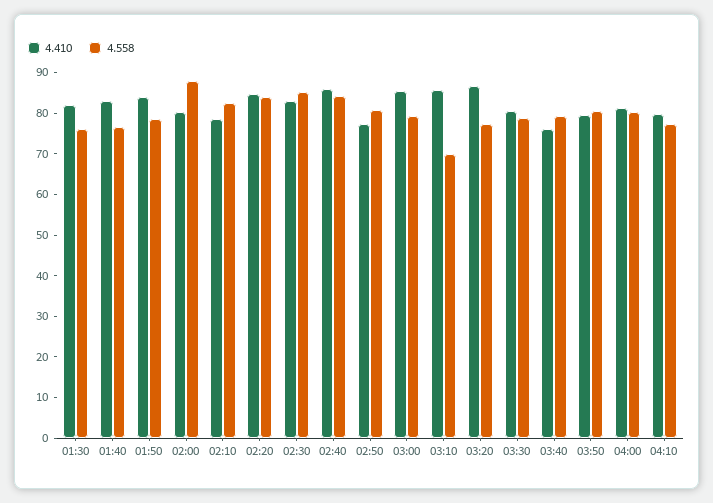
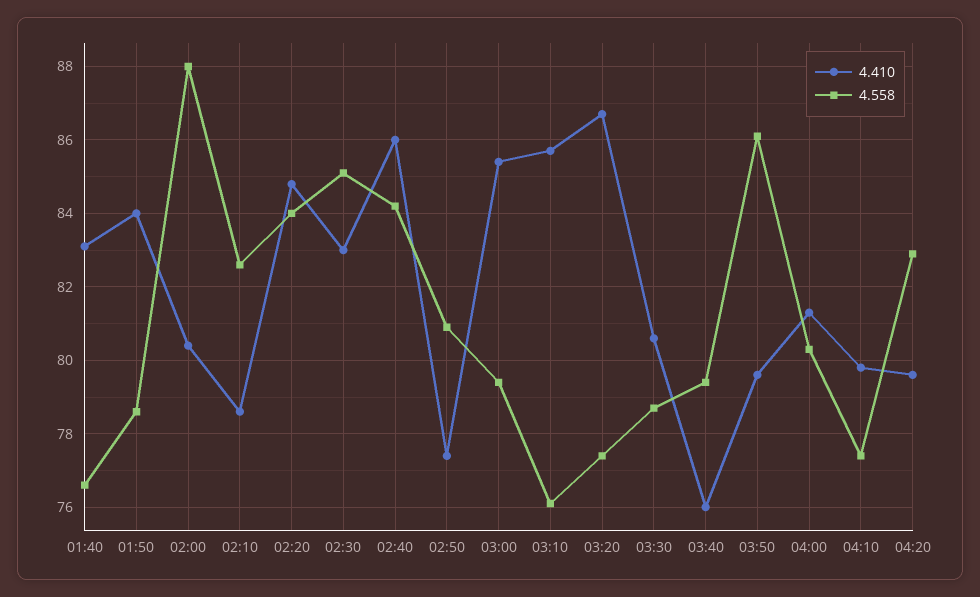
4.410, 01:30: 82 -> none
4.558, 01:30: 76 -> none
4.558, 03:10: 70 -> 76
4.558, 03:50: 80 -> 86
4.410, 04:20: none -> 79.5
4.558, 04:20: none -> 83

